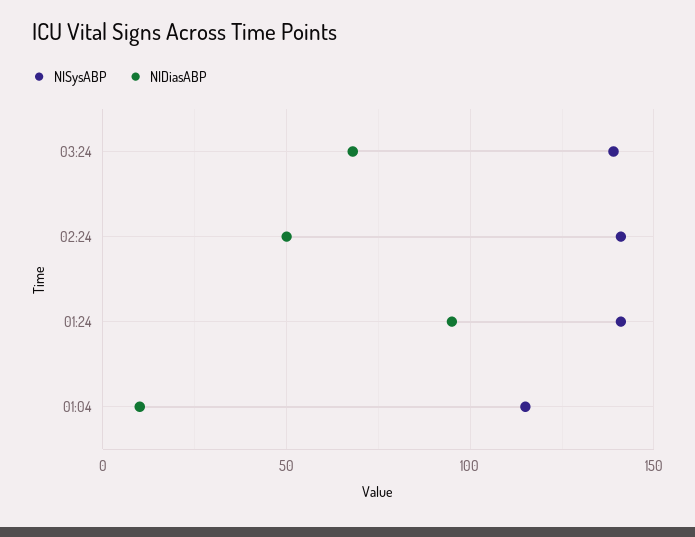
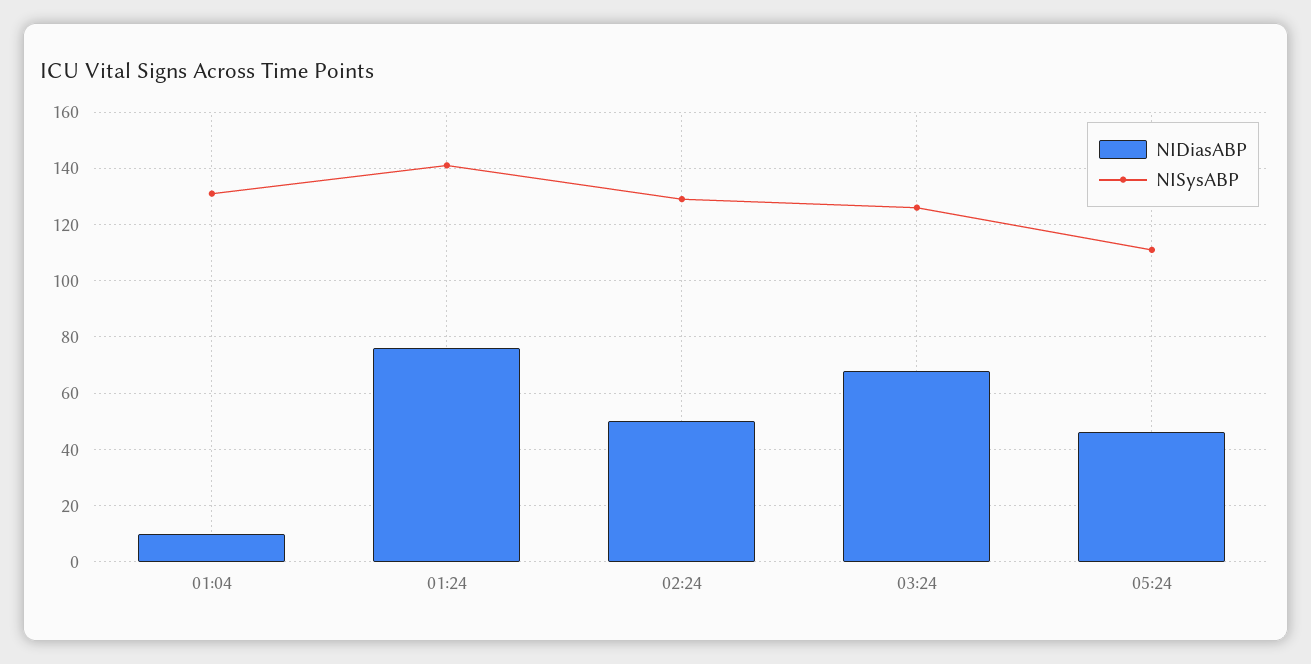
NISysABP, 03:24: 140 -> 125
NISysABP, 02:24: 140 -> 130
NIDiasABP, 01:24: 95 -> 75
NISysABP, 01:04: 115 -> 130
NIDiasABP, 05:24: none -> 45
NISysABP, 05:24: none -> 110

